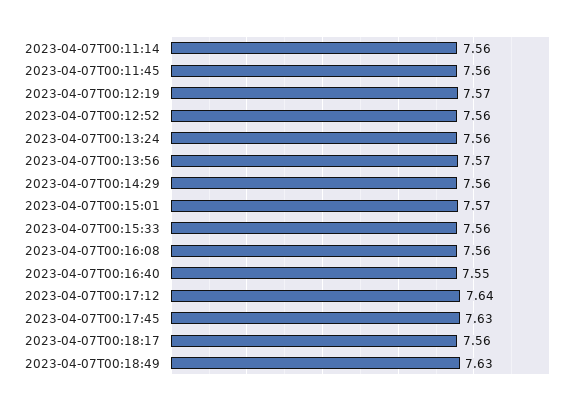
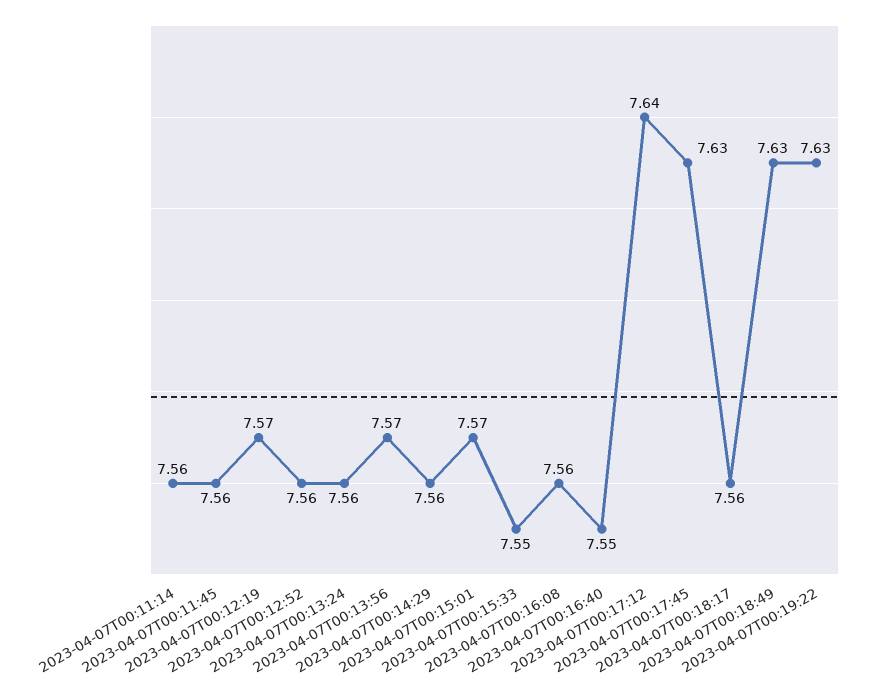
2023-04-07T00:15:33: 7.56 -> 7.55
2023-04-07T00:19:22: none -> 7.63

